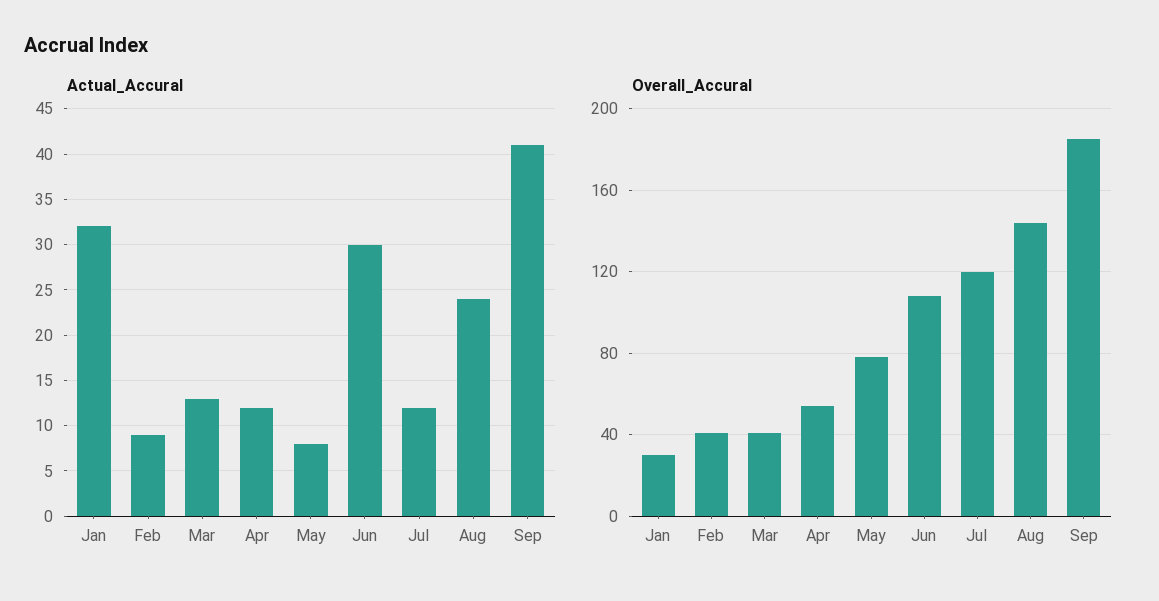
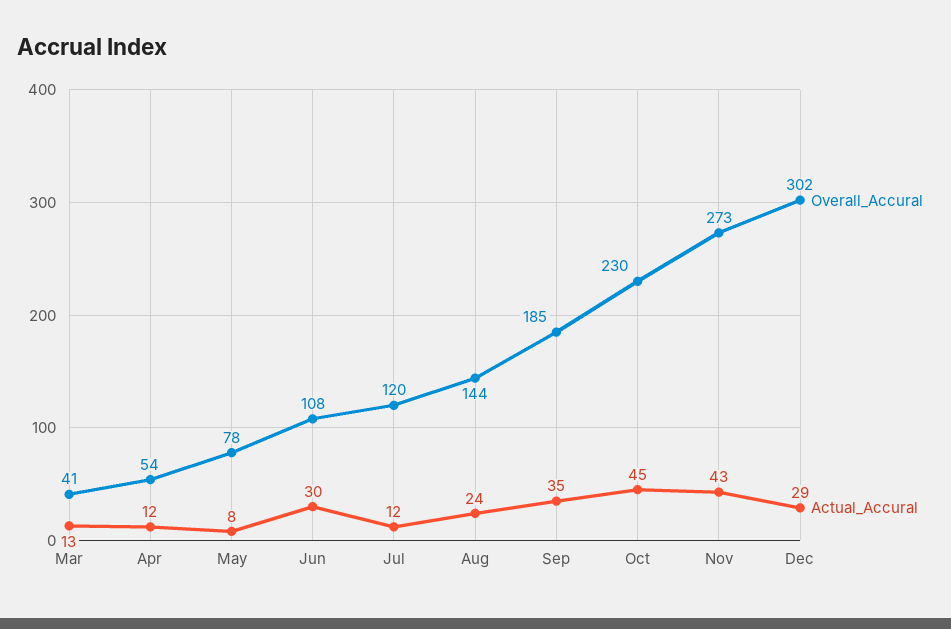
Actual_Accural, Jan: 32 -> none
Actual_Accural, Feb: 9 -> none
Actual_Accural, Sep: 41 -> 35
Overall_Accural, Jan: 30 -> none
Overall_Accural, Feb: 40 -> none
Overall_Accural, Oct: none -> 230
Actual_Accural, Oct: none -> 45
Overall_Accural, Nov: none -> 273
Actual_Accural, Nov: none -> 43
Overall_Accural, Dec: none -> 302
Actual_Accural, Dec: none -> 29

